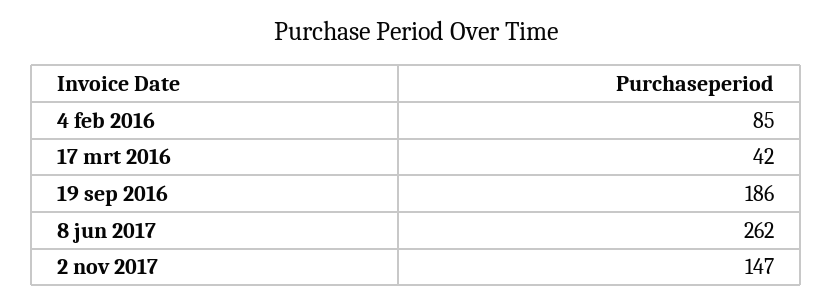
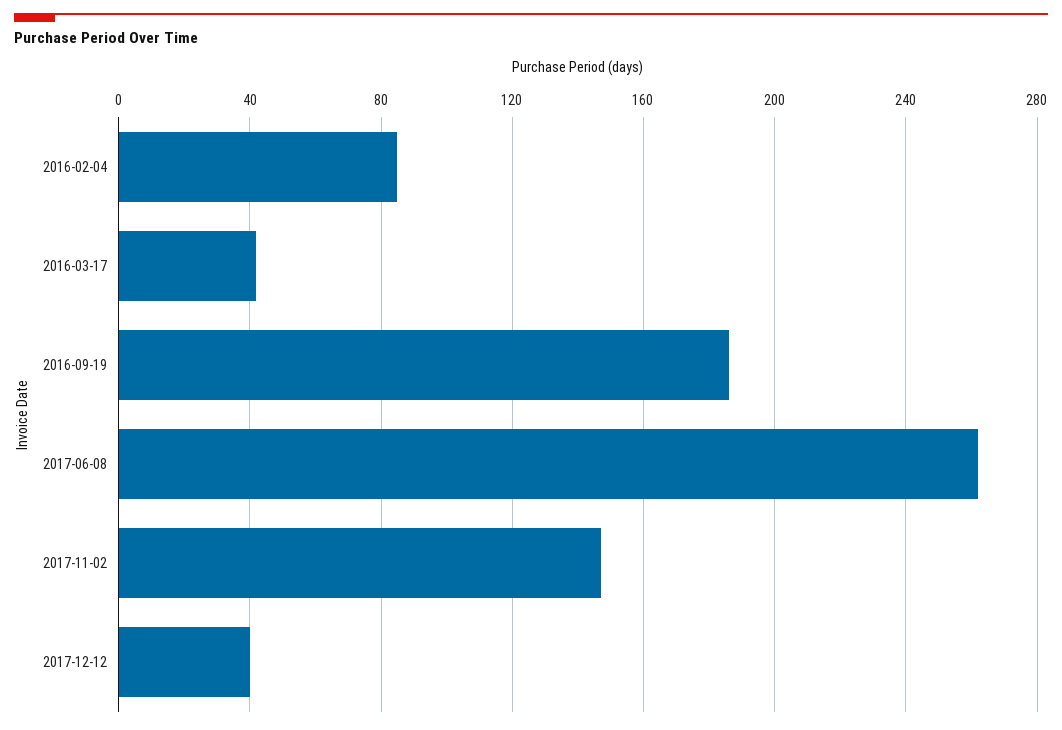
2017-12-12: none -> 40

